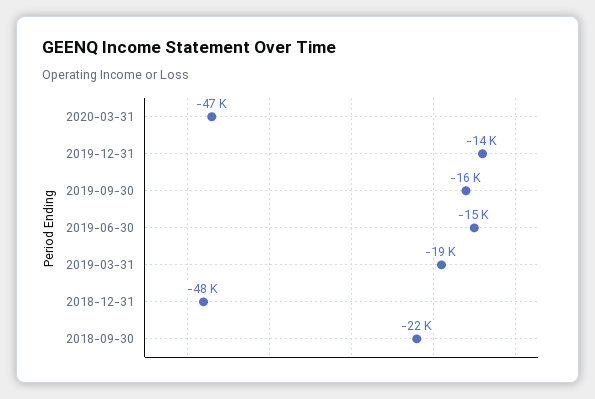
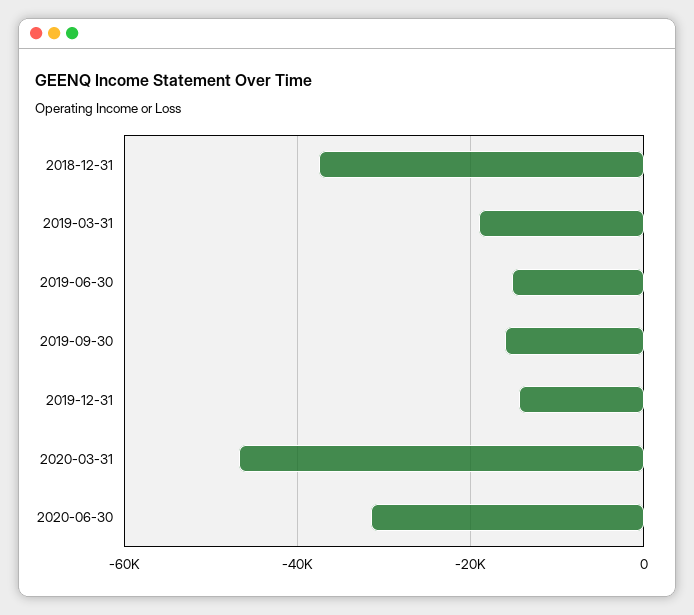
2018-12-31: -48000 -> -38000
2018-09-30: -22000 -> none
2020-06-30: none -> -32000

